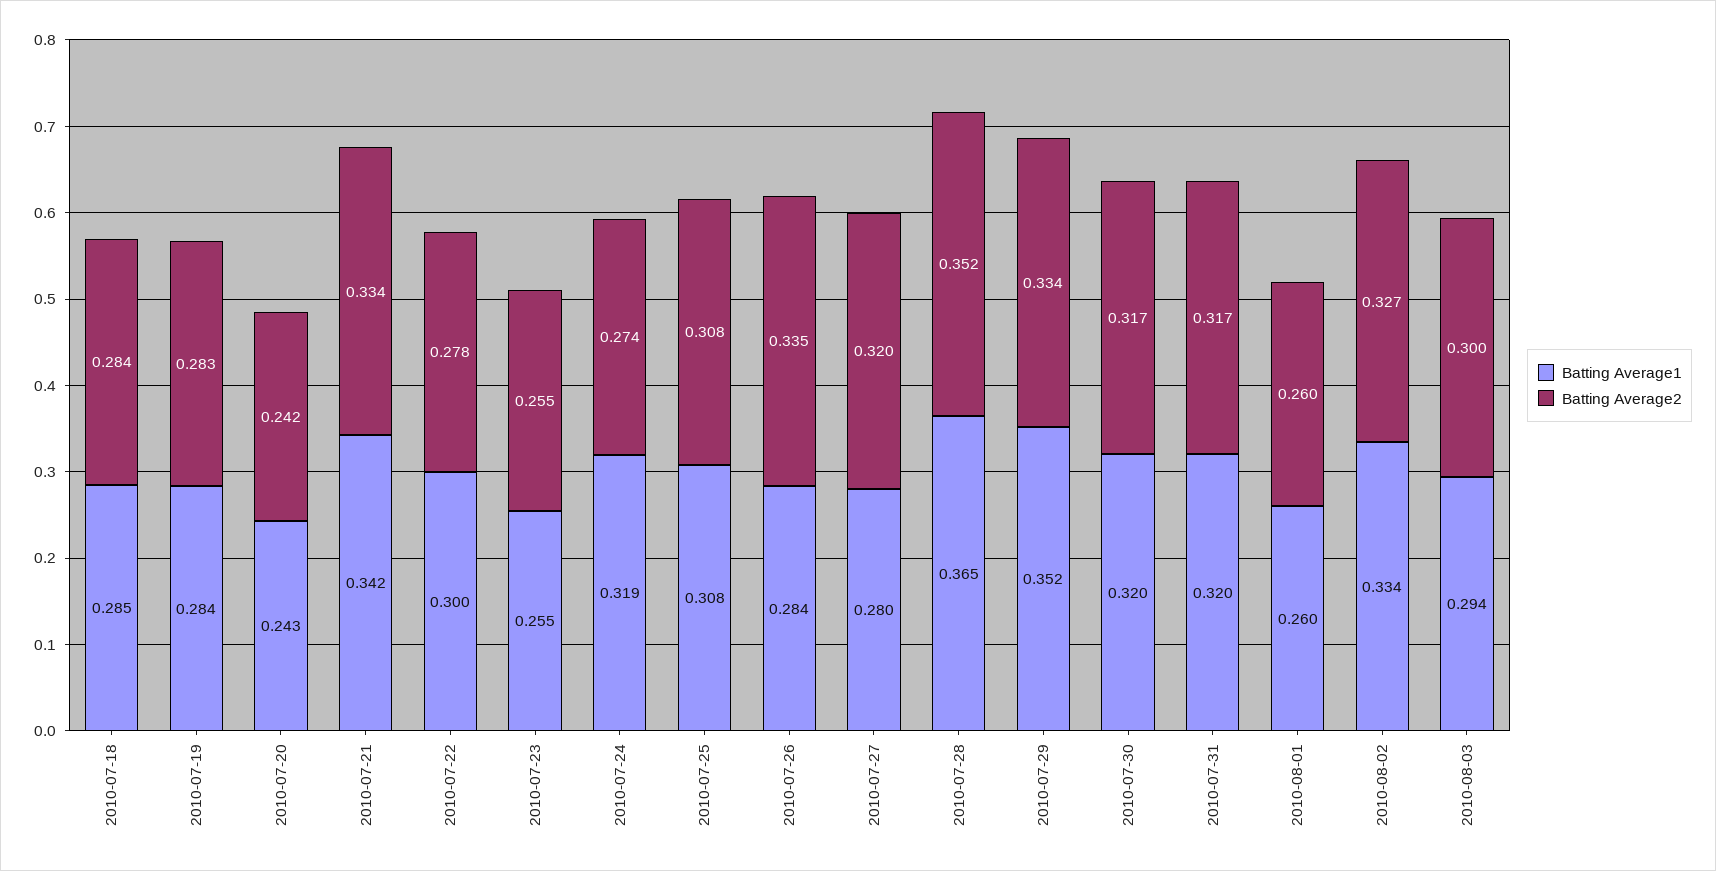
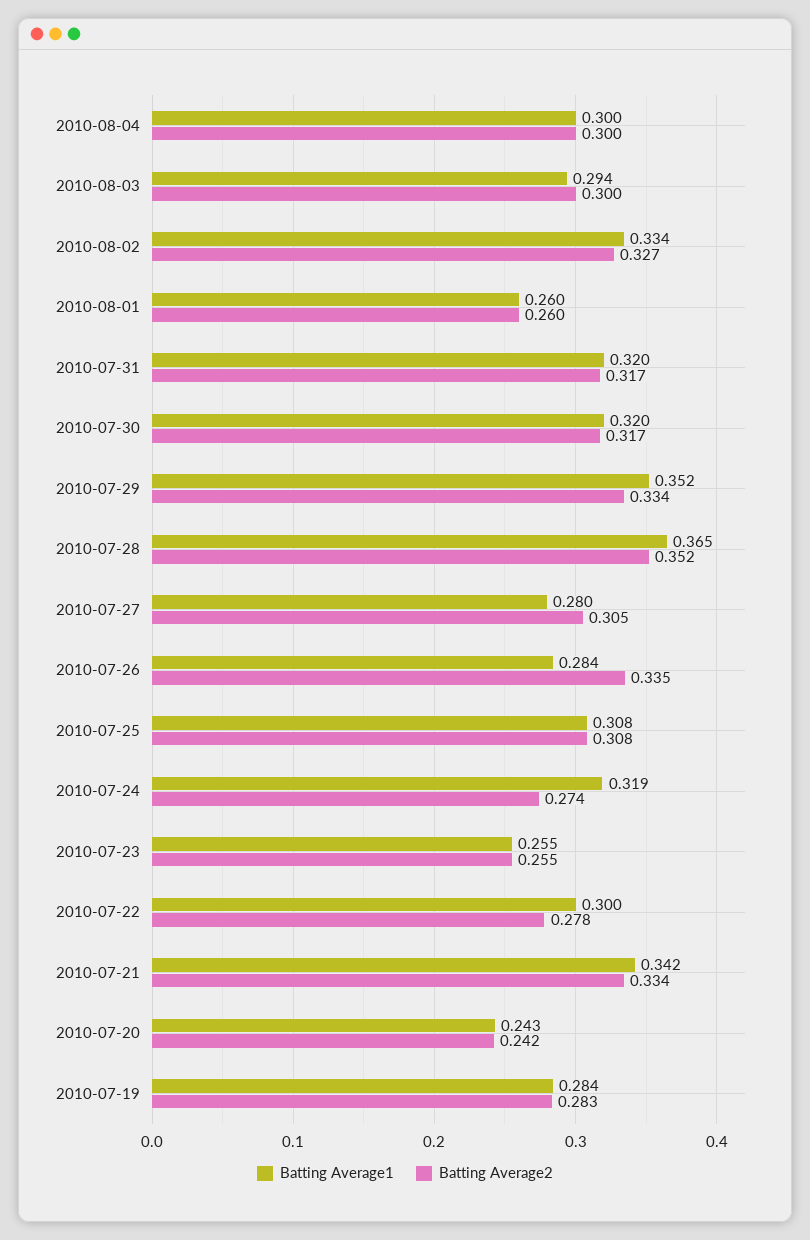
Batting Average1, 2010-07-18: 0.285 -> none
Batting Average2, 2010-07-18: 0.284 -> none
Batting Average2, 2010-07-27: 0.32 -> 0.305
Batting Average1, 2010-08-04: none -> 0.3
Batting Average2, 2010-08-04: none -> 0.3

